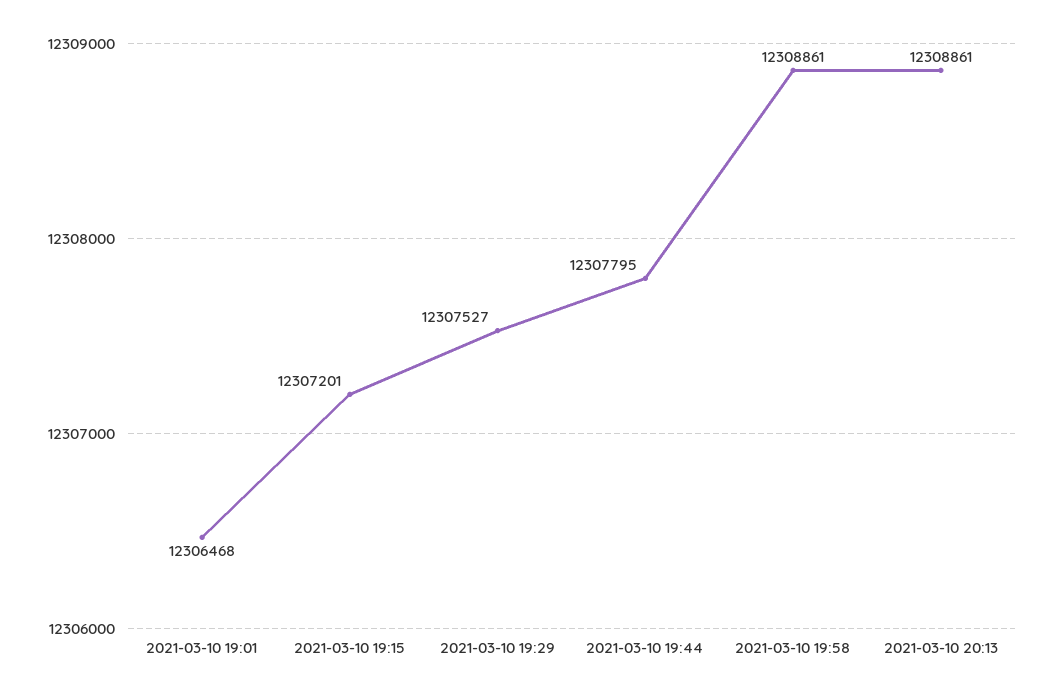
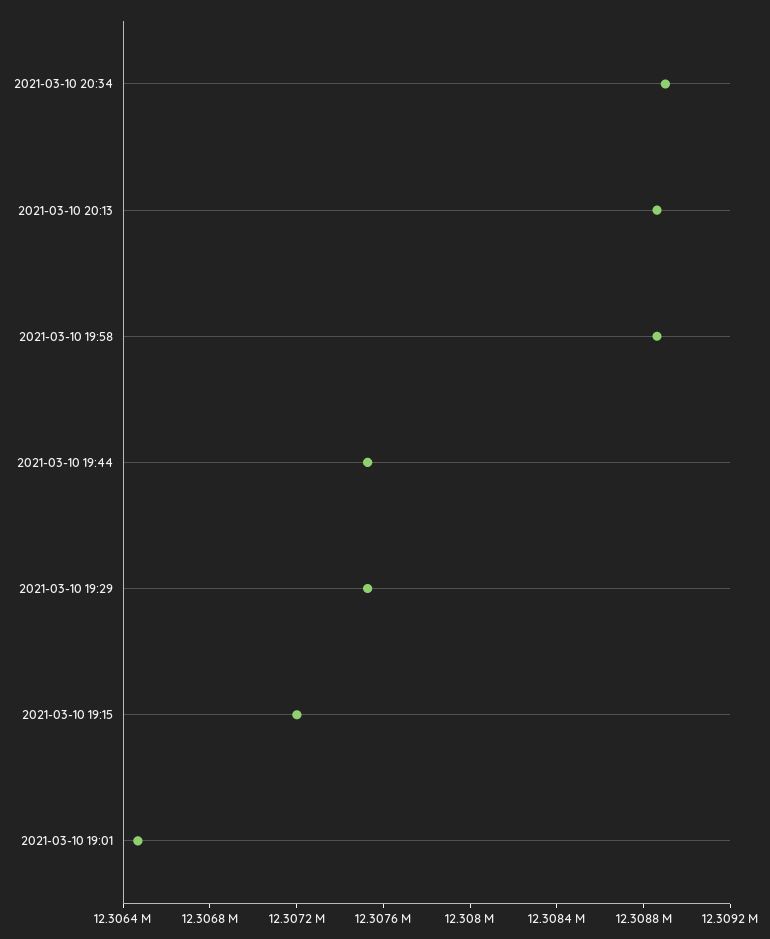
2021-03-10 19:44: 12307795 -> 12307500
2021-03-10 20:34: none -> 12308900

